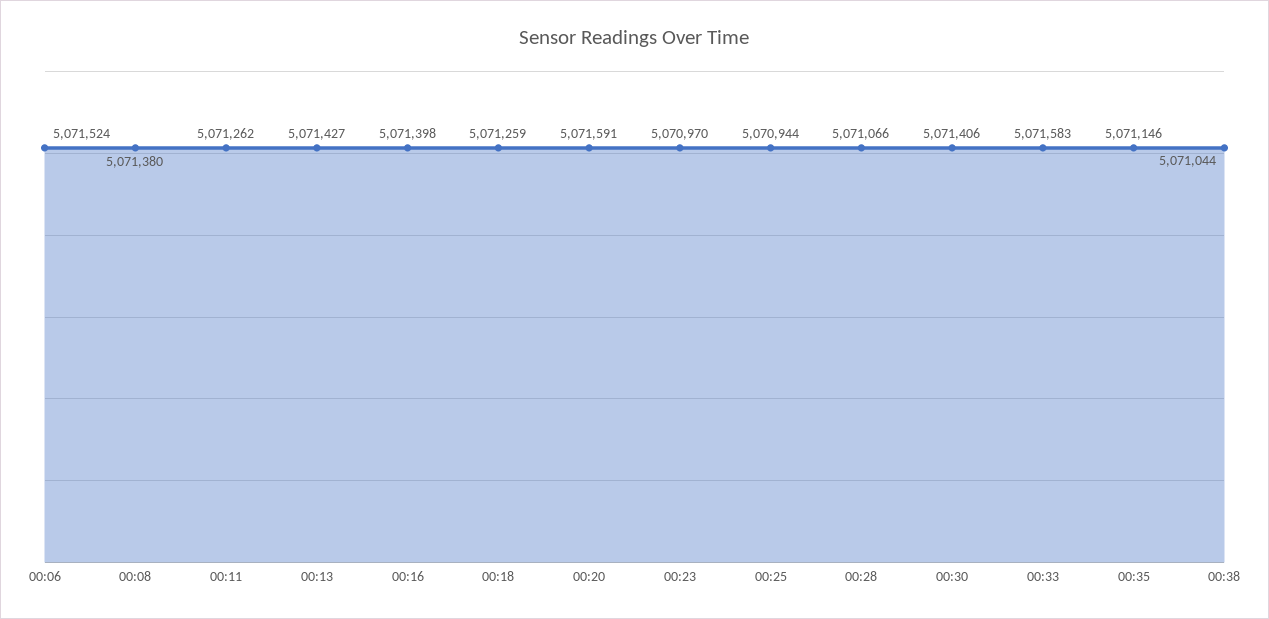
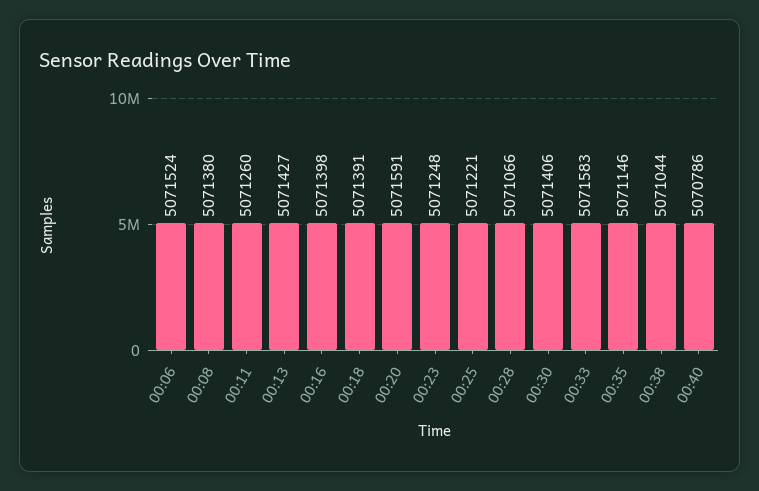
00:11: 5071262 -> 5071260
00:18: 5071259 -> 5071391
00:23: 5070970 -> 5071248
00:25: 5070944 -> 5071221
00:40: none -> 5070786

